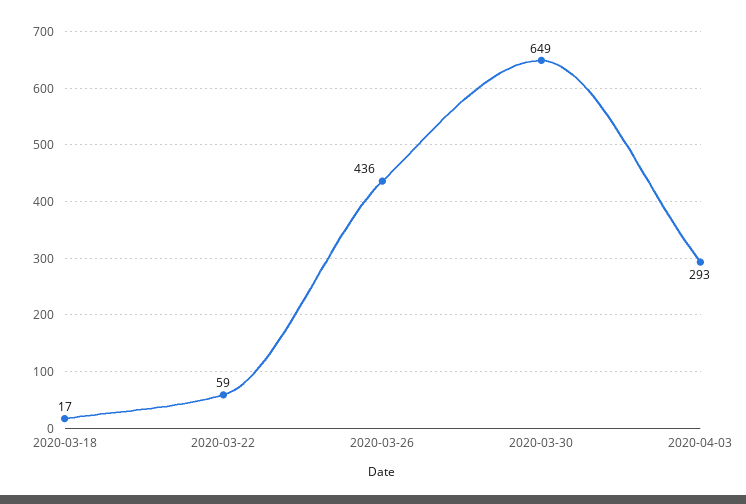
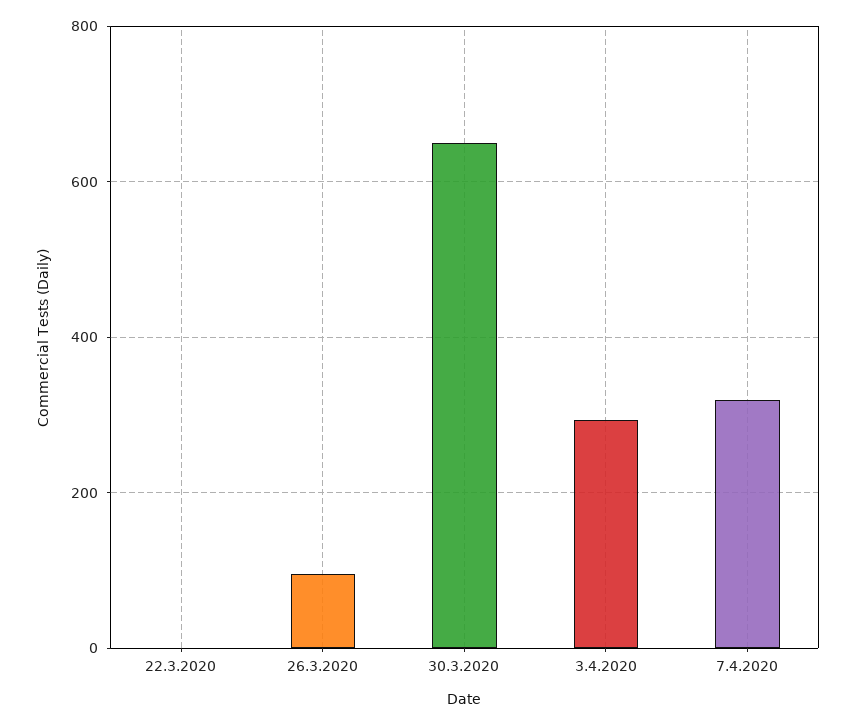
2020-03-18: 17 -> none
2020-03-22: 59 -> 0
2020-03-26: 436 -> 100
7.4.2020: none -> 320

